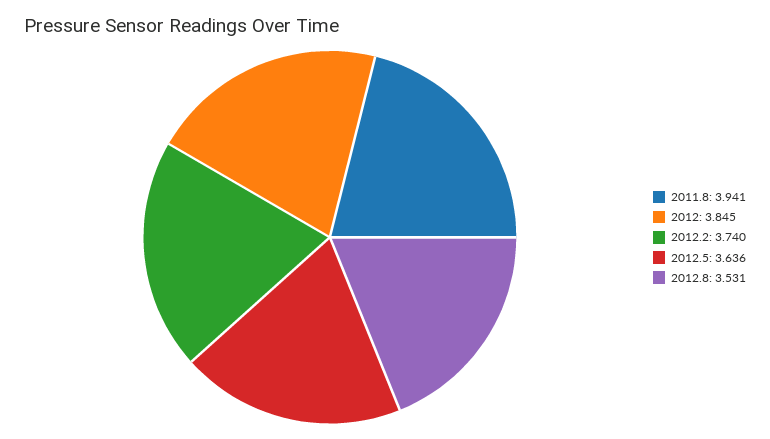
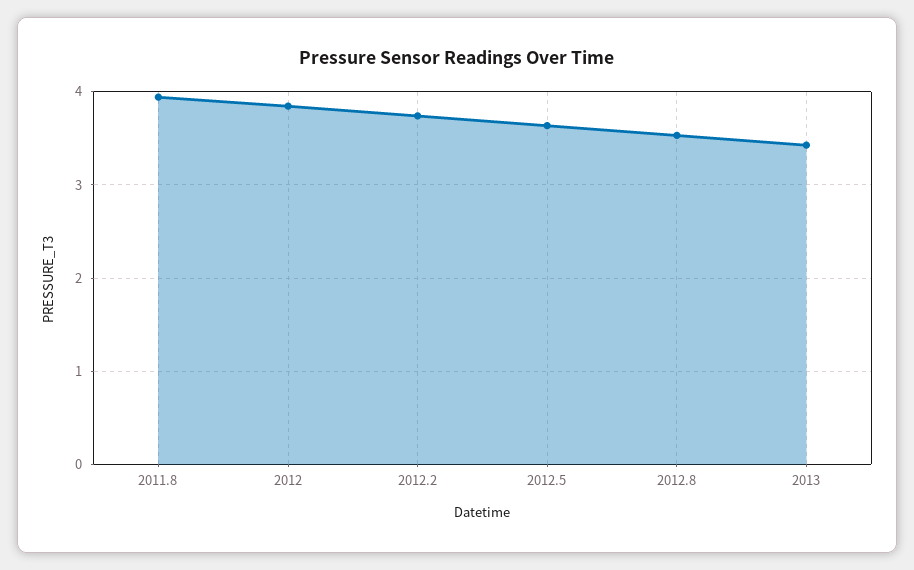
2013: none -> 3.4

